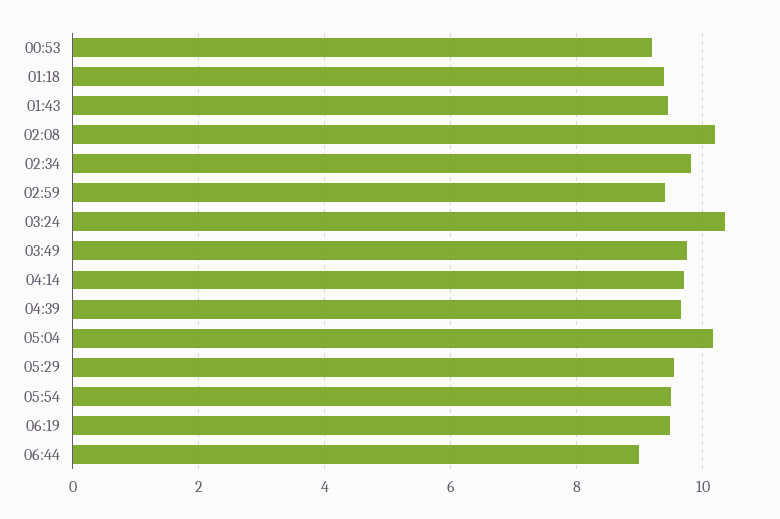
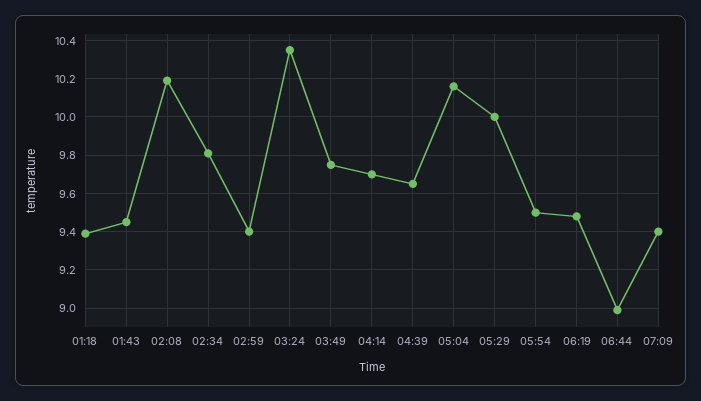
00:53: 9.2 -> none
05:29: 9.6 -> 10
07:09: none -> 9.4

